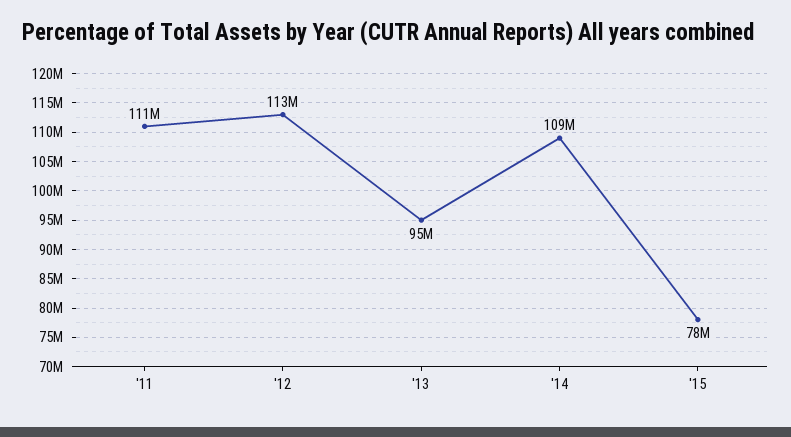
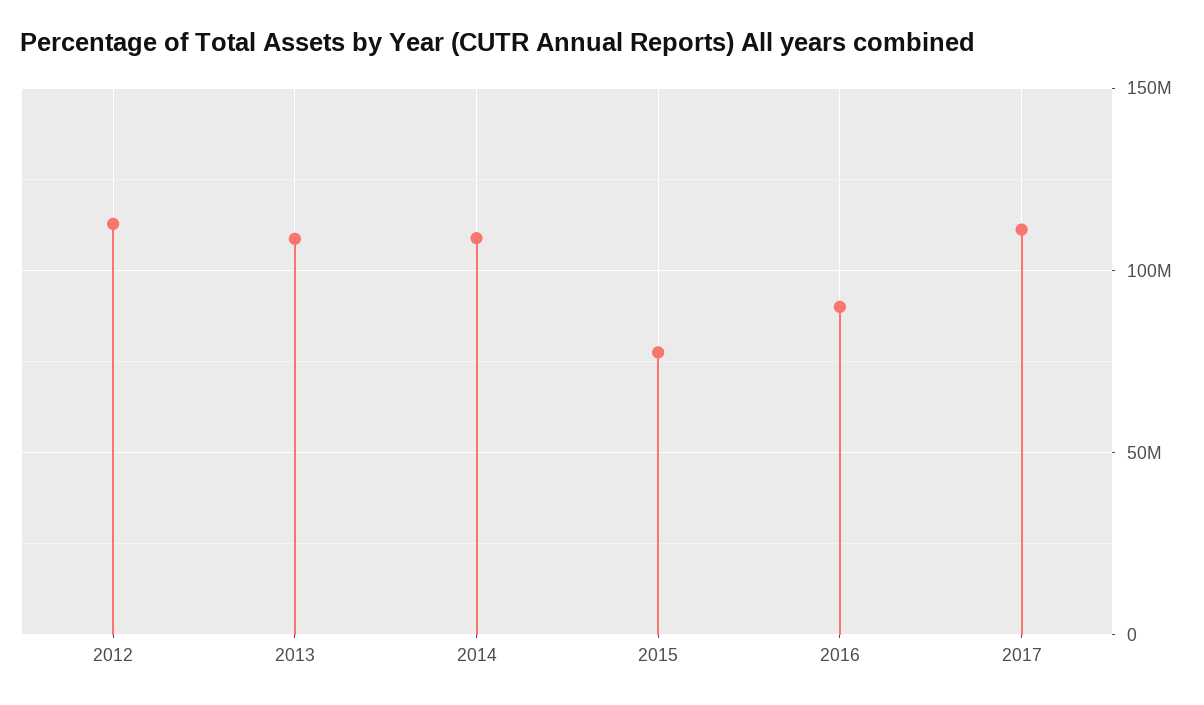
'11: 111000000 -> none
'13: 95000000 -> 110000000
2016: none -> 90000000
2017: none -> 110000000

